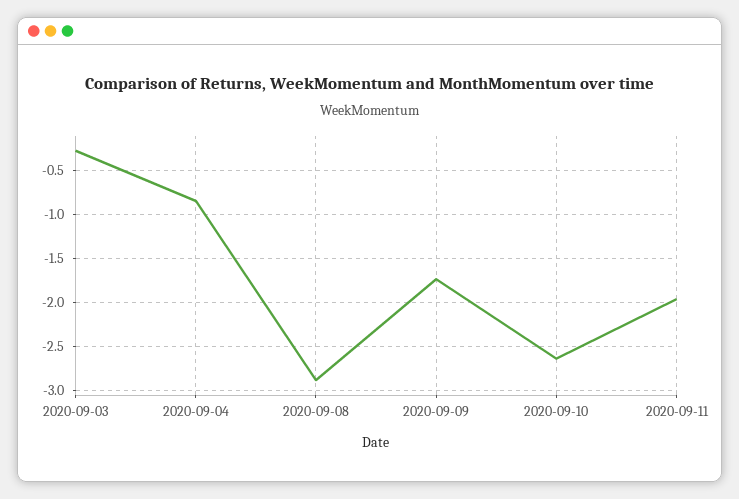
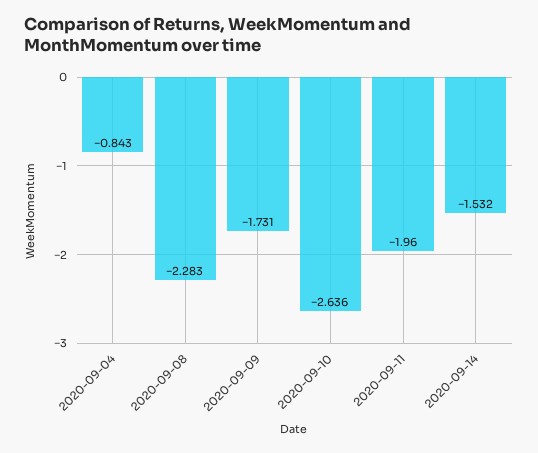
2020-09-03: -0.3 -> none
2020-09-08: -2.9 -> -2.283
2020-09-14: none -> -1.532

